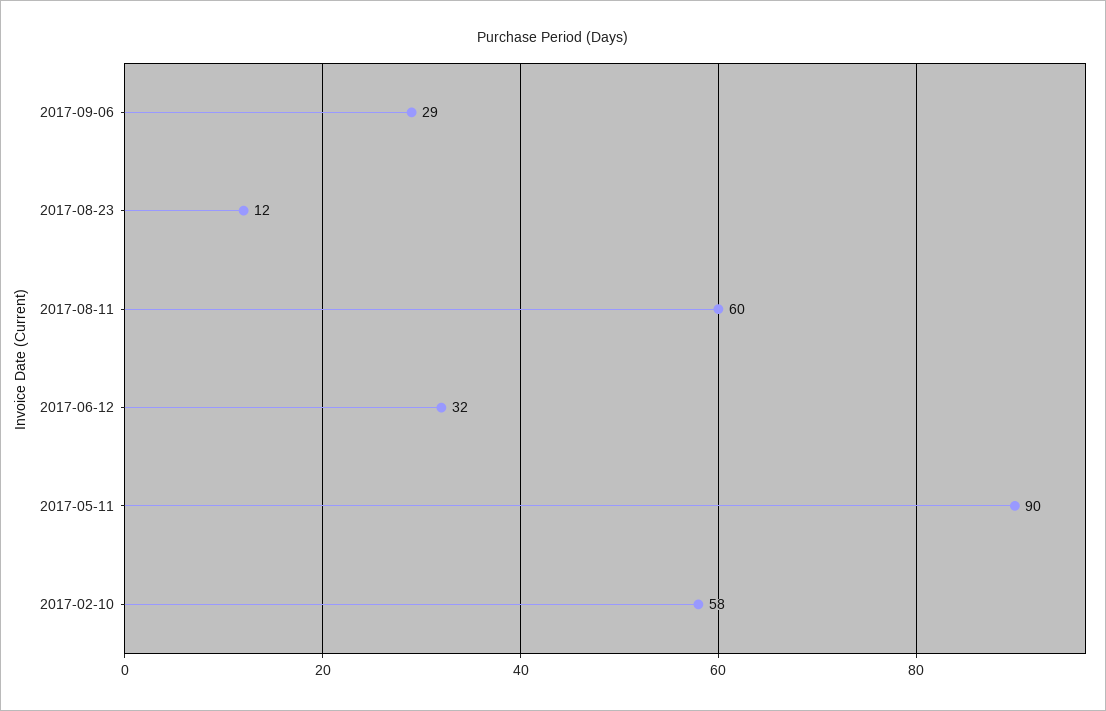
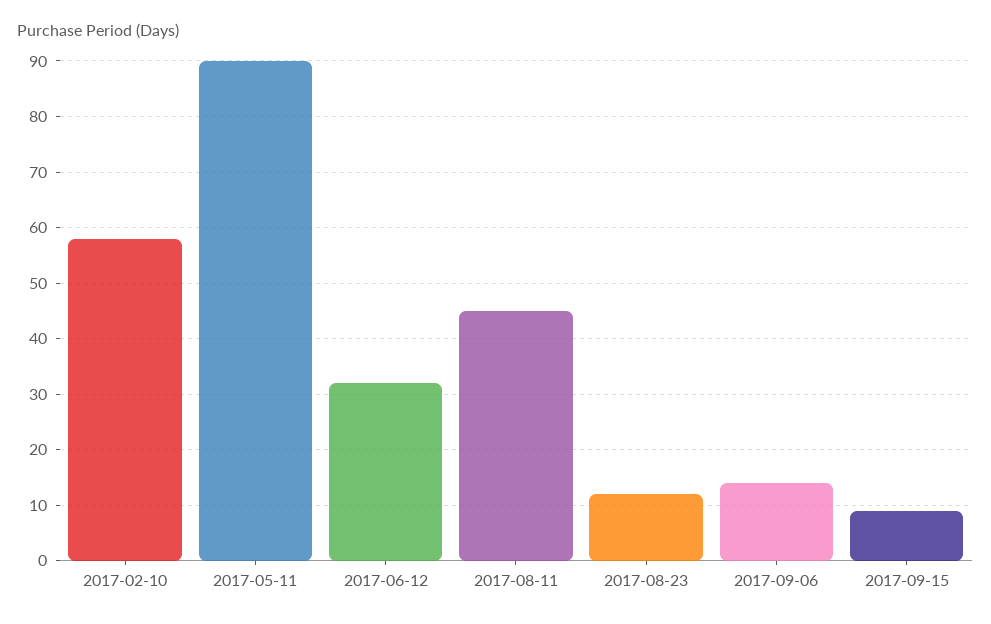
2017-09-06: 29 -> 15
2017-08-11: 60 -> 45
2017-09-15: none -> 10

